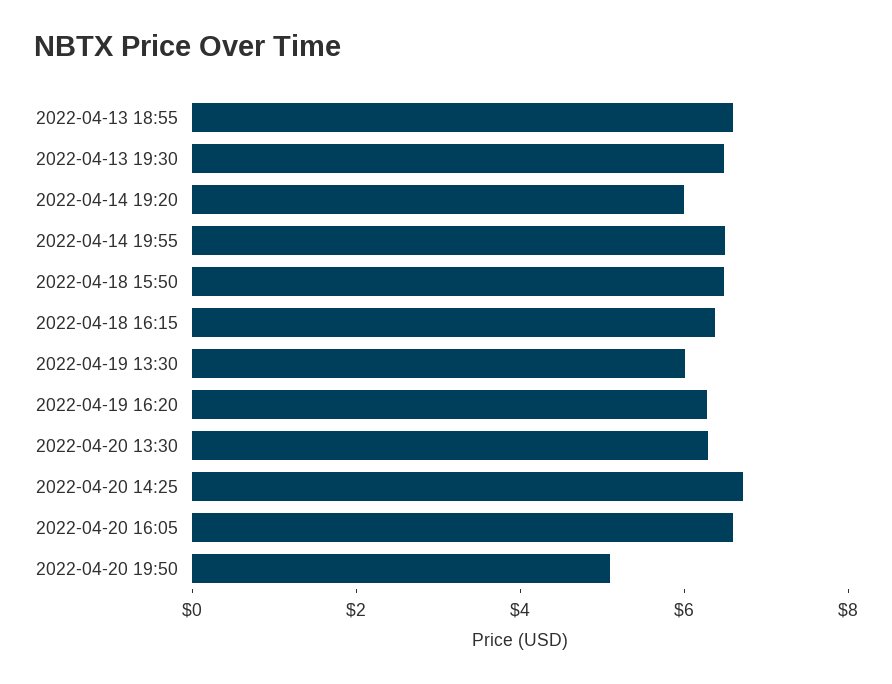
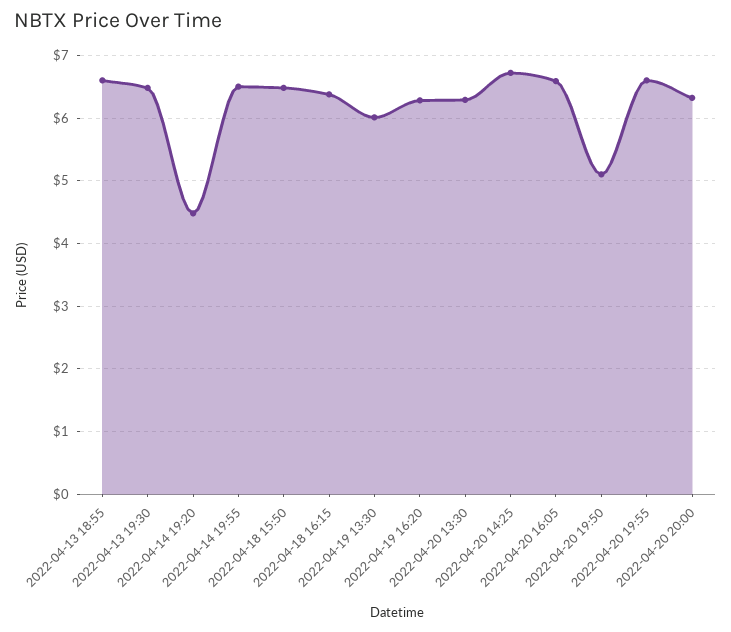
2022-04-14 19:20: 6 -> 4.5
2022-04-20 19:55: none -> 6.6
2022-04-20 20:00: none -> 6.3

